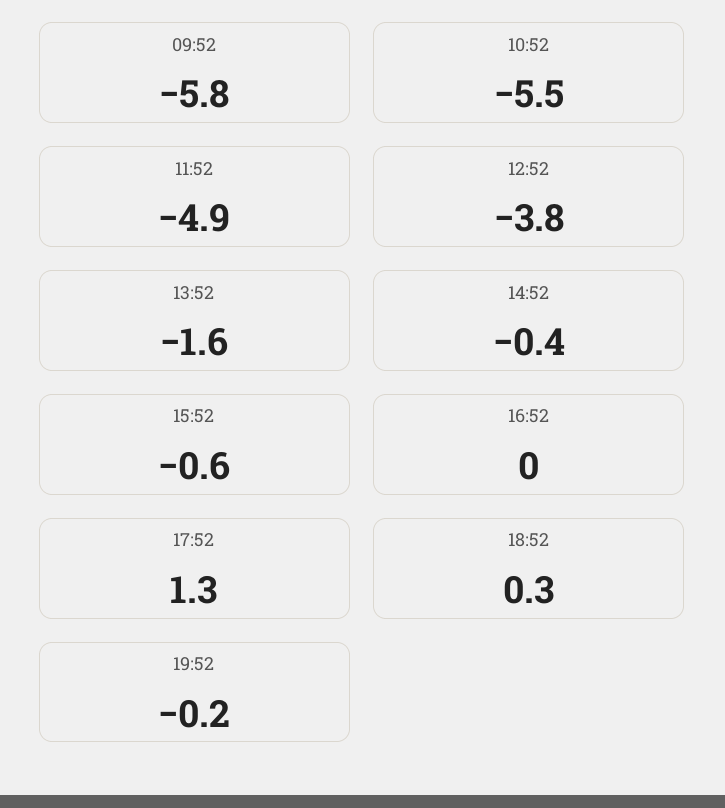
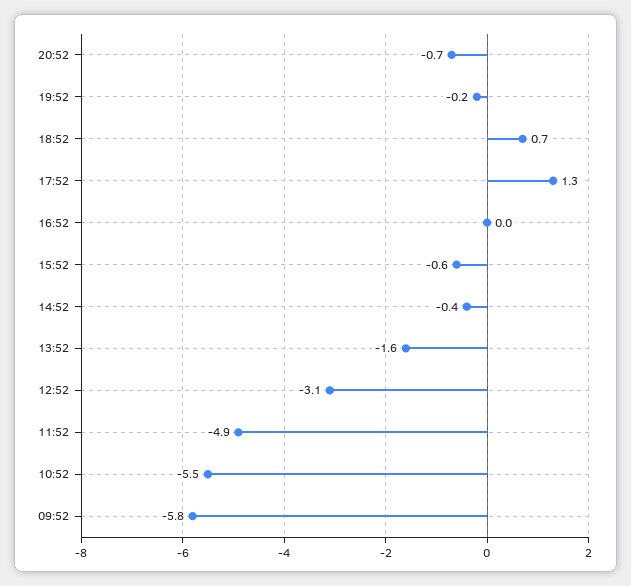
12:52: -3.8 -> -3.1
18:52: 0.3 -> 0.7
20:52: none -> -0.7

